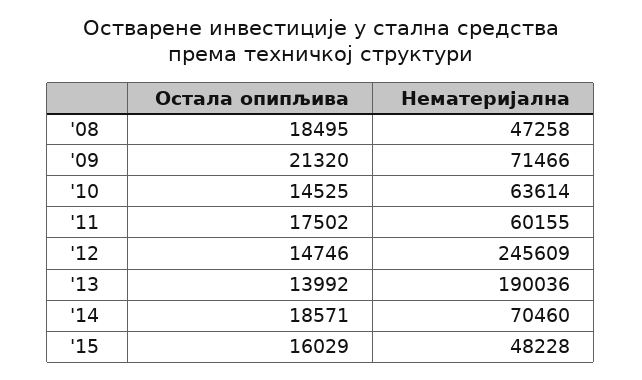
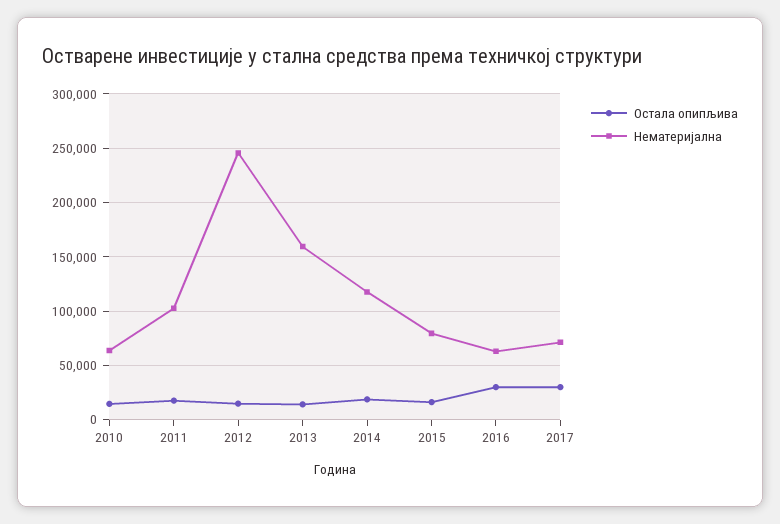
Остала опипљива, '08: 18495 -> none
Нематеријална, '08: 47258 -> none
Остала опипљива, '09: 21320 -> none
Нематеријална, '09: 71466 -> none
Нематеријална, '11: 60155 -> 100000
Нематеријална, '13: 190036 -> 160000
Нематеријална, '14: 70460 -> 120000
Нематеријална, '15: 48228 -> 80000
Остала опипљива, 2016: none -> 30000
Нематеријална, 2016: none -> 60000
Остала опипљива, 2017: none -> 30000
Нематеријална, 2017: none -> 70000

